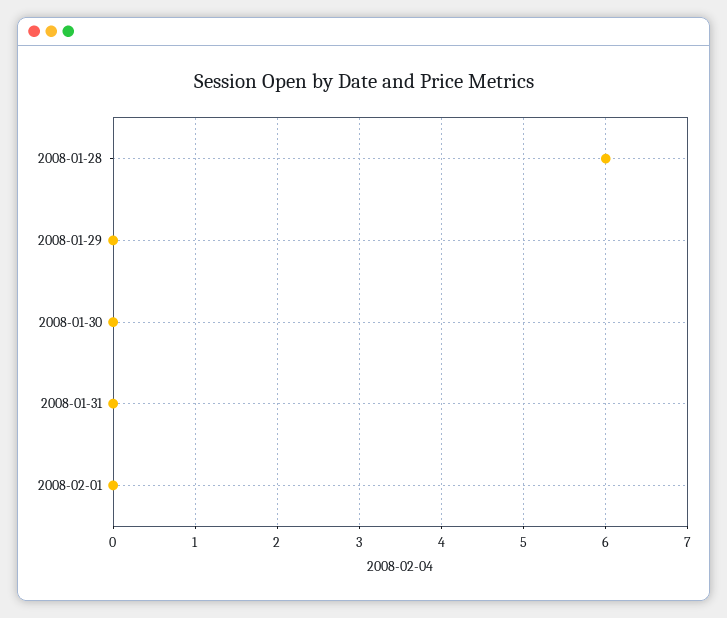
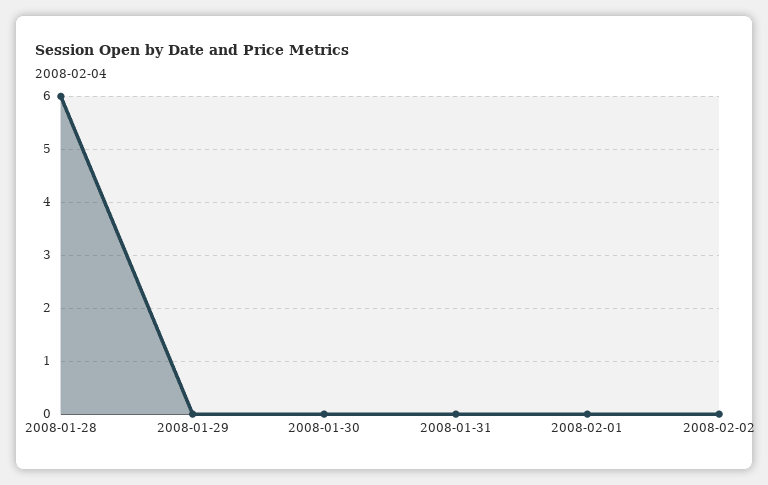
2008-02-02: none -> 0

